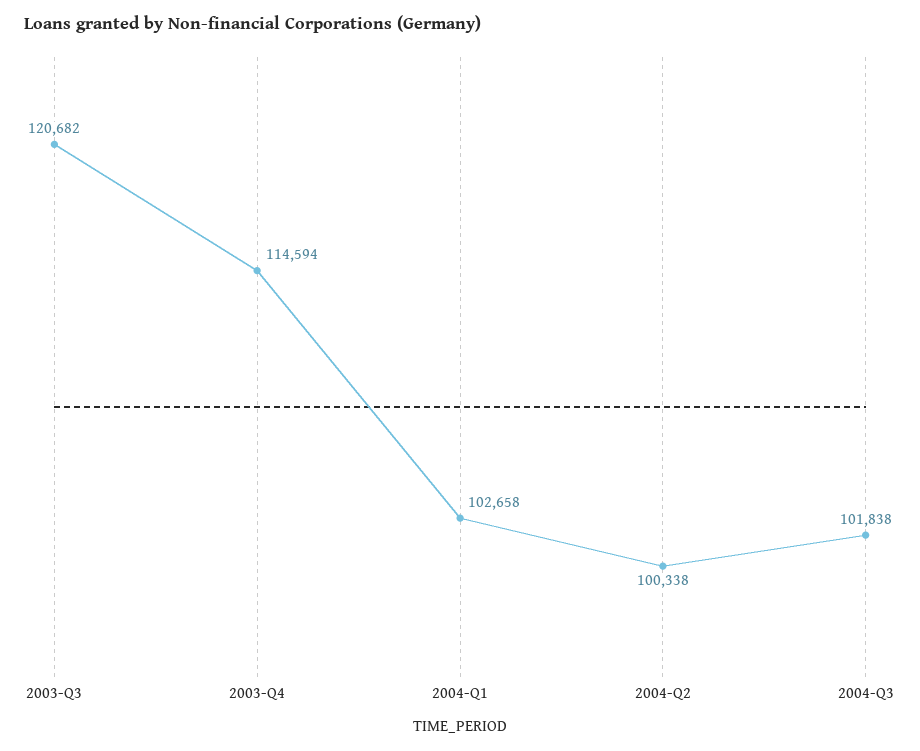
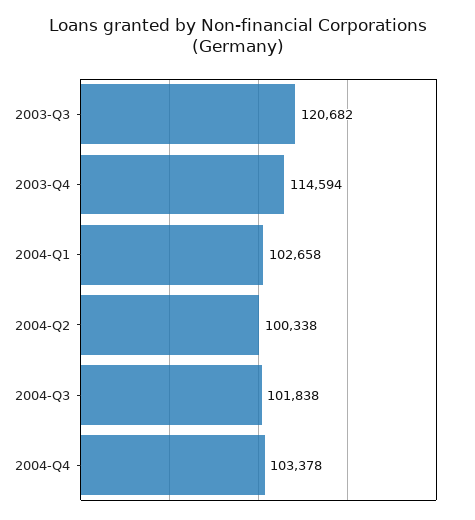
2004-Q4: none -> 103378

